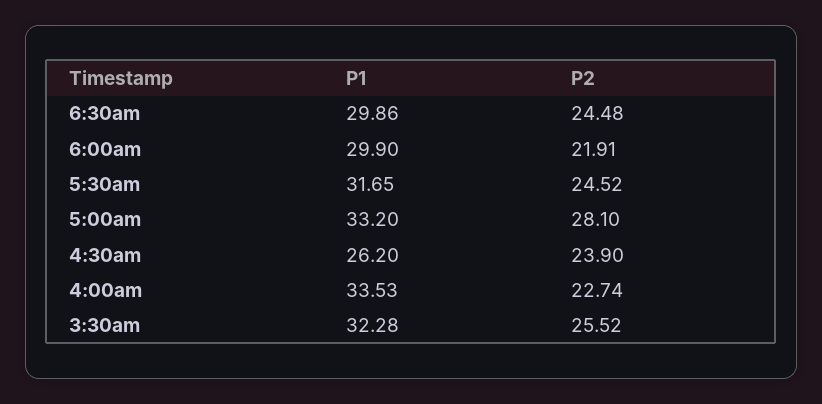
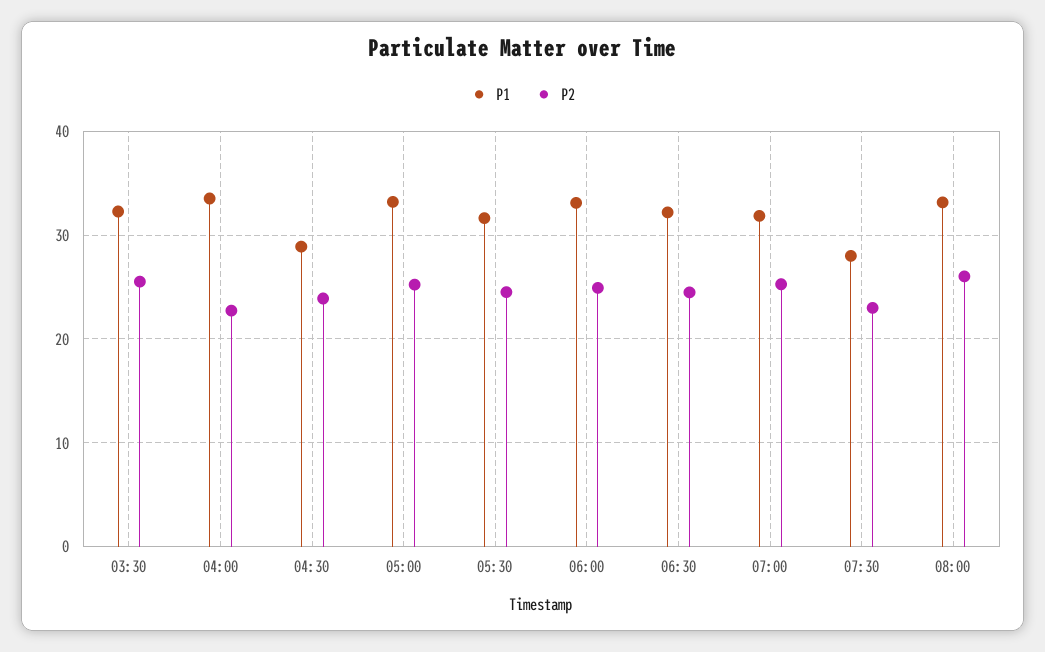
P1, 6:30am: 29.86 -> 32
P1, 6:00am: 29.9 -> 33
P2, 6:00am: 21.91 -> 25
P2, 5:00am: 28.1 -> 25
P1, 4:30am: 26.2 -> 29
P1, 07:00: none -> 32
P2, 07:00: none -> 25
P1, 07:30: none -> 28
P2, 07:30: none -> 23
P1, 08:00: none -> 33
P2, 08:00: none -> 26

